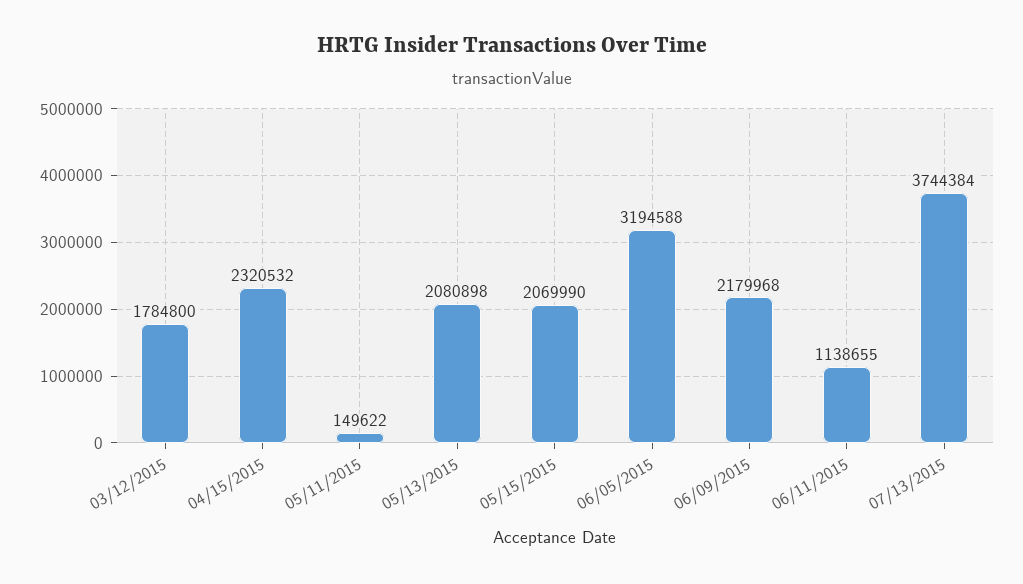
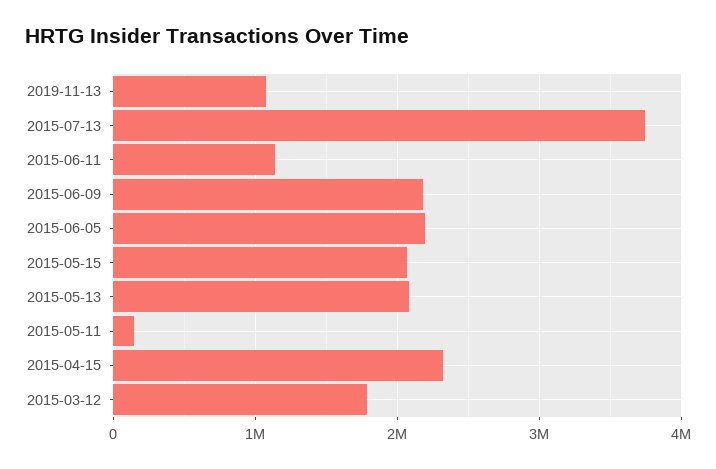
06/05/2015: 3194588 -> 2200000
2019-11-13: none -> 1100000

